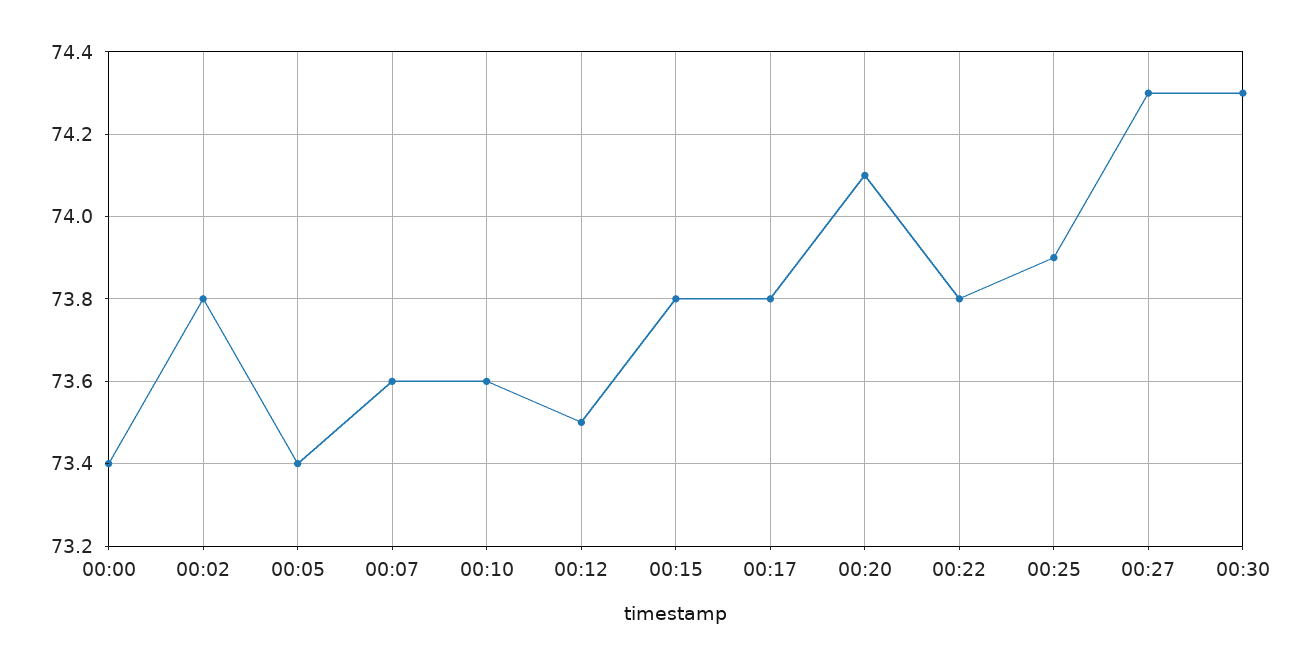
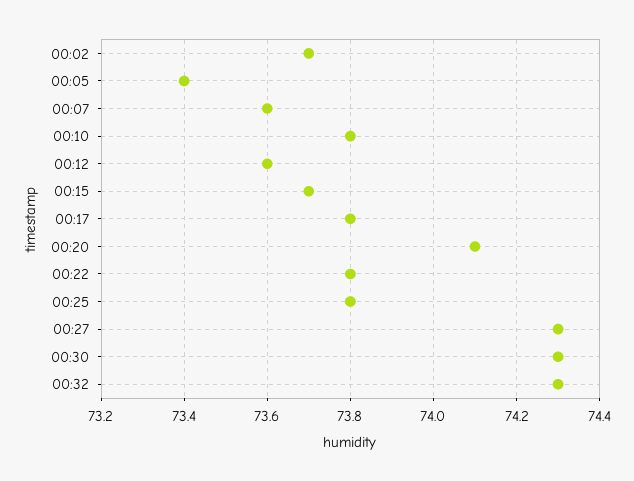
00:00: 73.4 -> none
00:02: 73.8 -> 73.7
00:10: 73.6 -> 73.8
00:12: 73.5 -> 73.6
00:15: 73.8 -> 73.7
00:25: 73.9 -> 73.8
00:32: none -> 74.3

